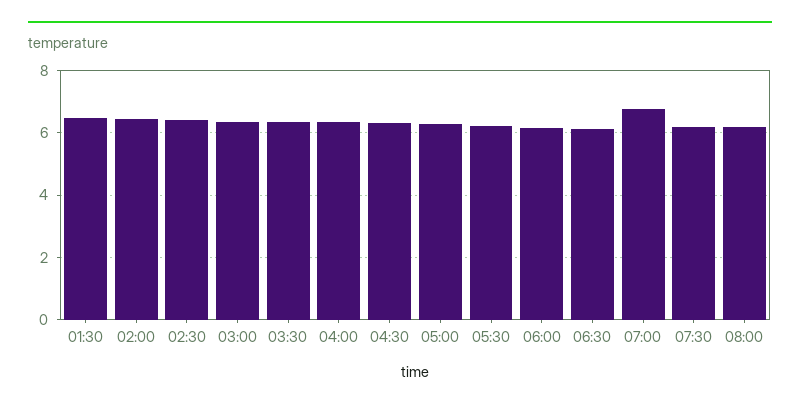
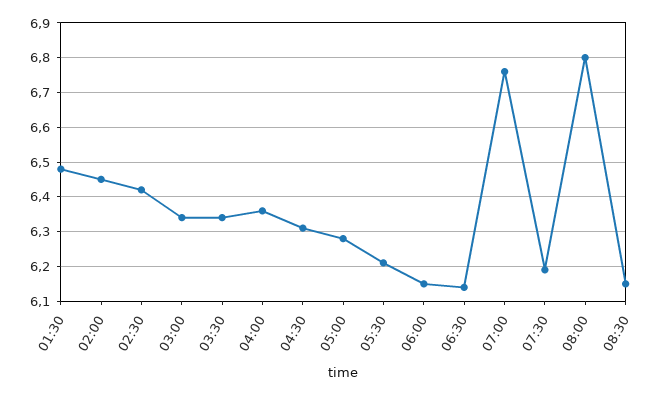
08:00: 6.2 -> 6.8
08:30: none -> 6.15

